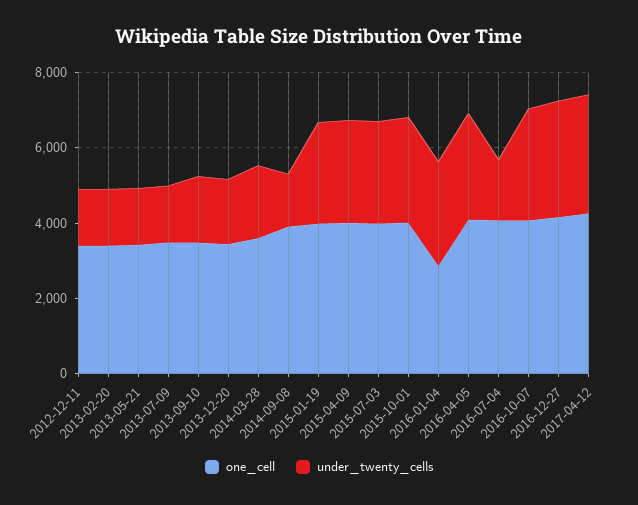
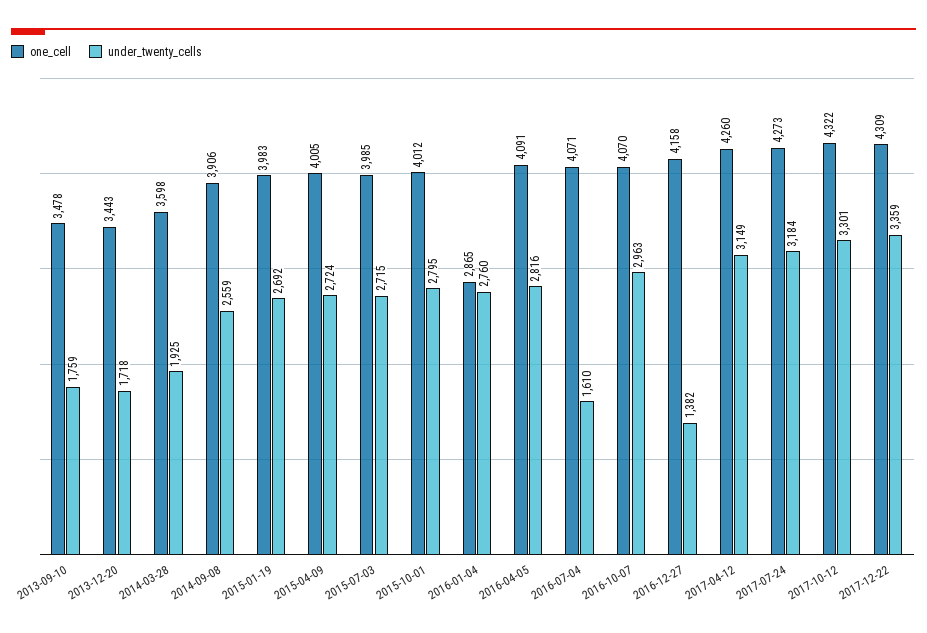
one_cell, 2012-12-11: 3500 -> none
under_twenty_cells, 2012-12-11: 1500 -> none
one_cell, 2013-02-20: 3500 -> none
under_twenty_cells, 2013-02-20: 1500 -> none
one_cell, 2013-05-21: 3500 -> none
under_twenty_cells, 2013-05-21: 1500 -> none
one_cell, 2013-07-09: 3500 -> none
under_twenty_cells, 2013-07-09: 1500 -> none
under_twenty_cells, 2014-09-08: 1500 -> 2559
under_twenty_cells, 2016-12-27: 3000 -> 1382
one_cell, 2017-07-24: none -> 4273
under_twenty_cells, 2017-07-24: none -> 3184
one_cell, 2017-10-12: none -> 4322
under_twenty_cells, 2017-10-12: none -> 3301
one_cell, 2017-12-22: none -> 4309
under_twenty_cells, 2017-12-22: none -> 3359

